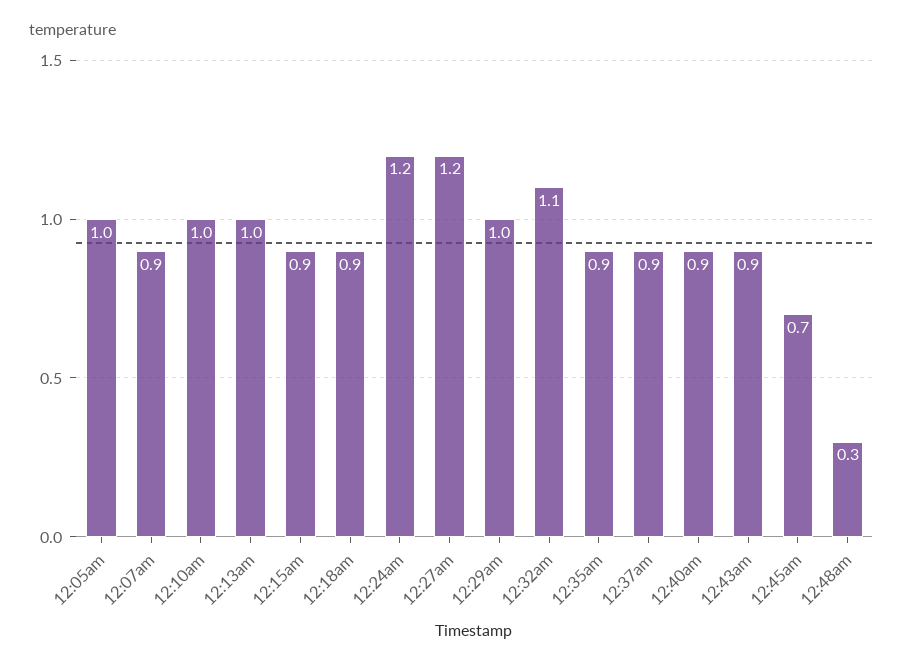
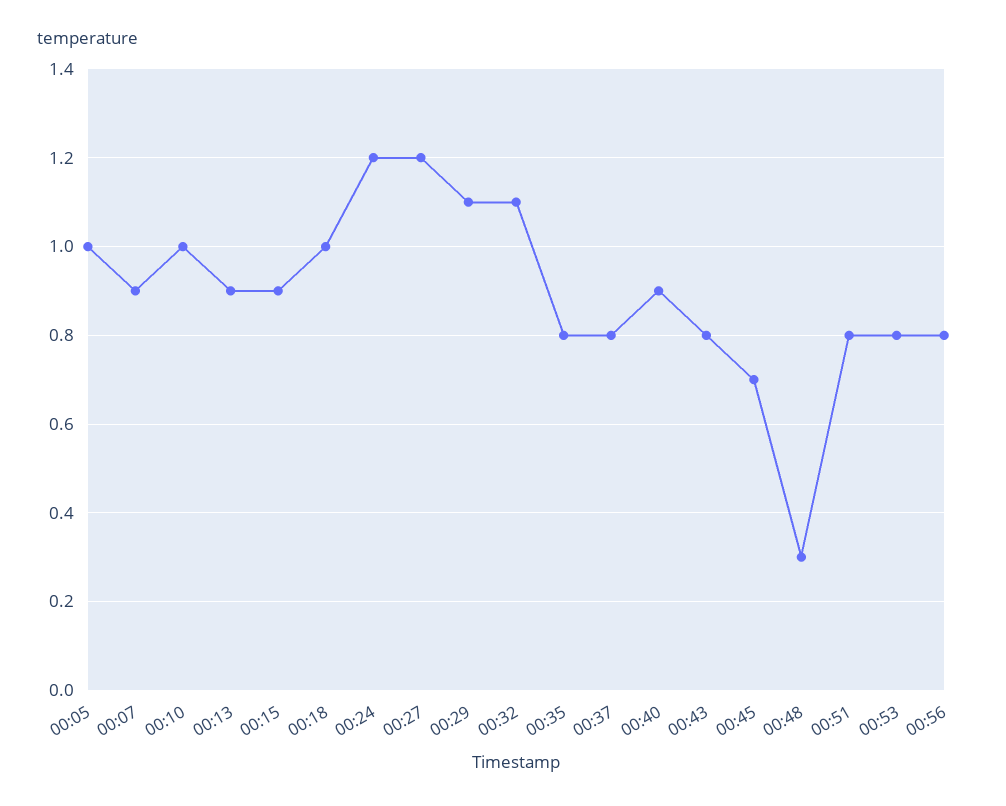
12:13am: 1 -> 0.9
12:18am: 0.9 -> 1
12:29am: 1 -> 1.1
12:35am: 0.9 -> 0.8
12:37am: 0.9 -> 0.8
12:43am: 0.9 -> 0.8
00:51: none -> 0.8
00:53: none -> 0.8
00:56: none -> 0.8

